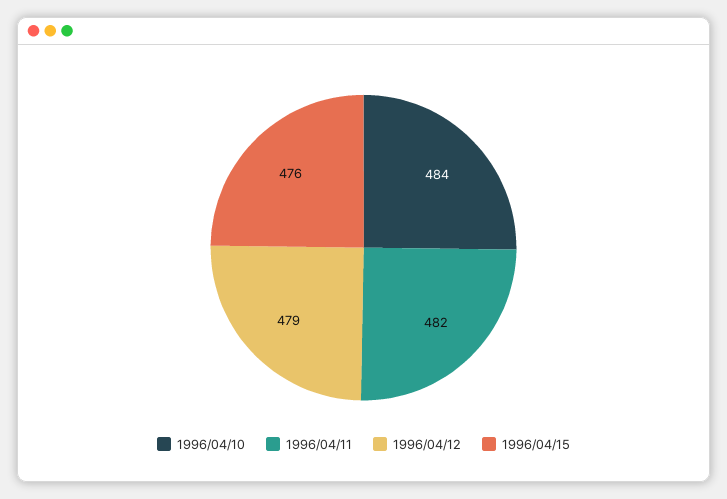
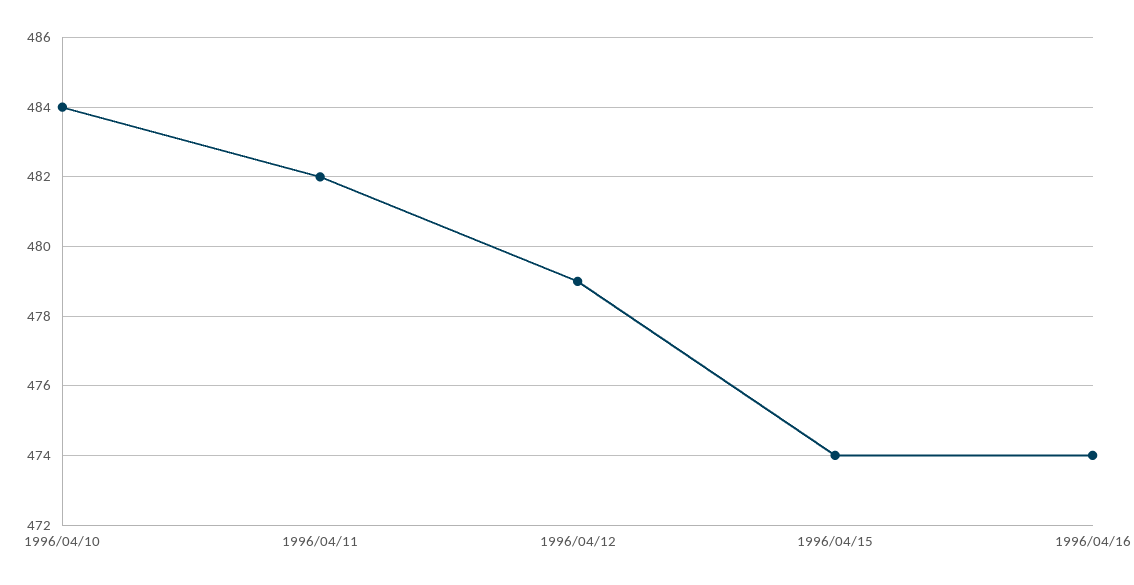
1996/04/15: 476 -> 474
1996/04/16: none -> 474

